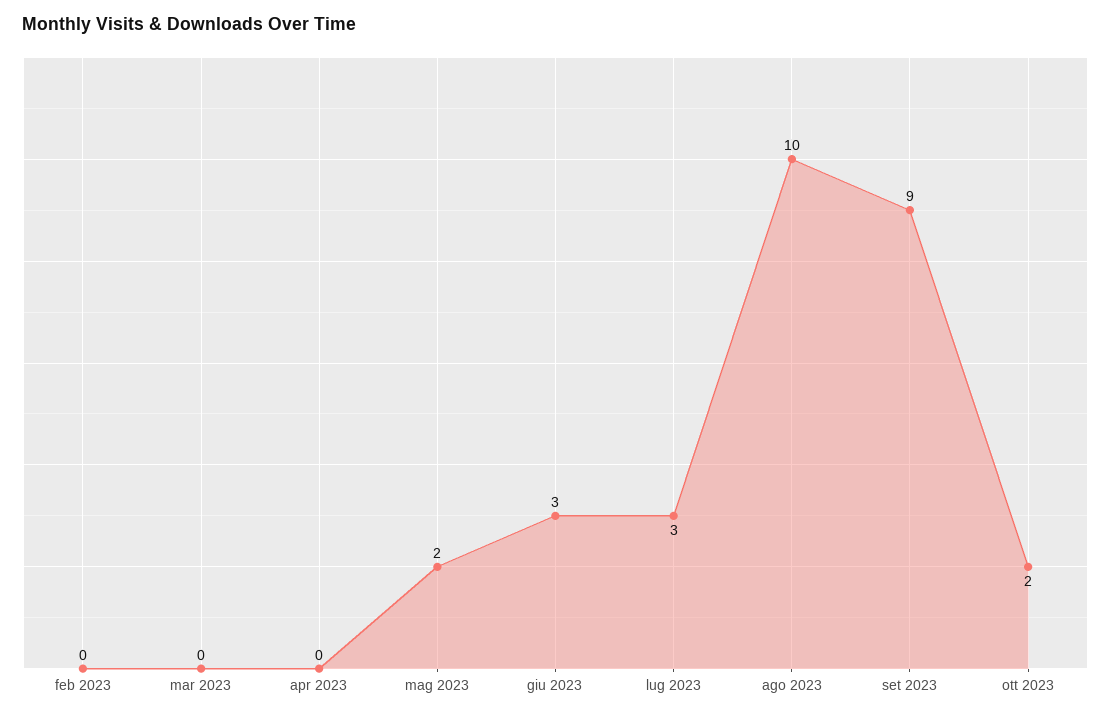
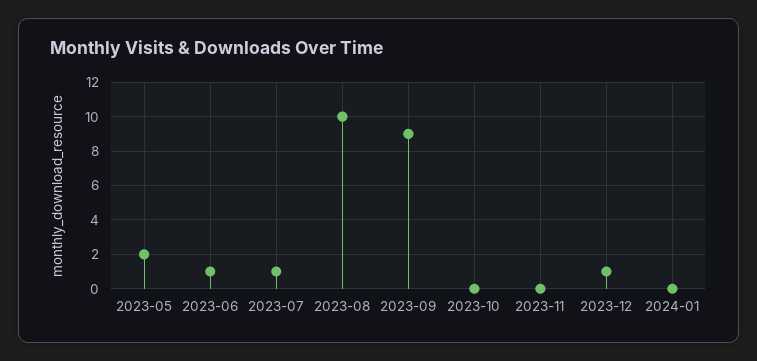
feb 2023: 0 -> none
mar 2023: 0 -> none
apr 2023: 0 -> none
giu 2023: 3 -> 1
lug 2023: 3 -> 1
ott 2023: 2 -> 0
2023-11: none -> 0
2023-12: none -> 1
2024-01: none -> 0

